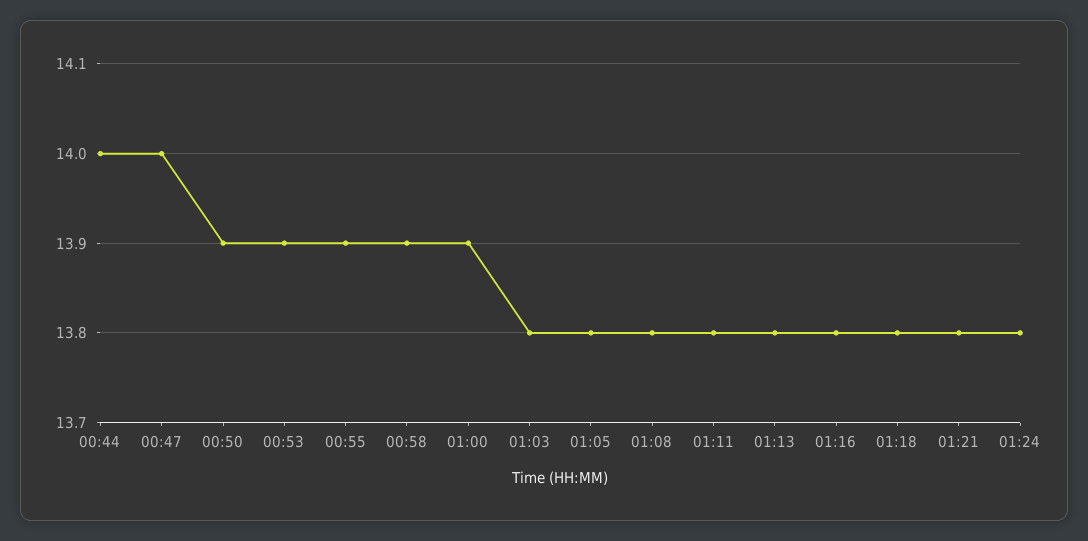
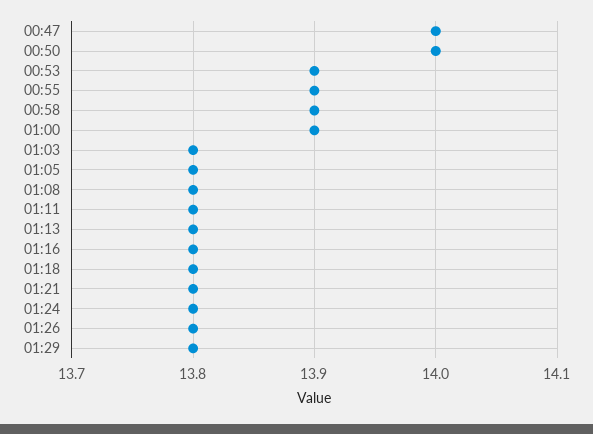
00:44: 14 -> none
00:50: 13.9 -> 14
01:26: none -> 13.8
01:29: none -> 13.8

